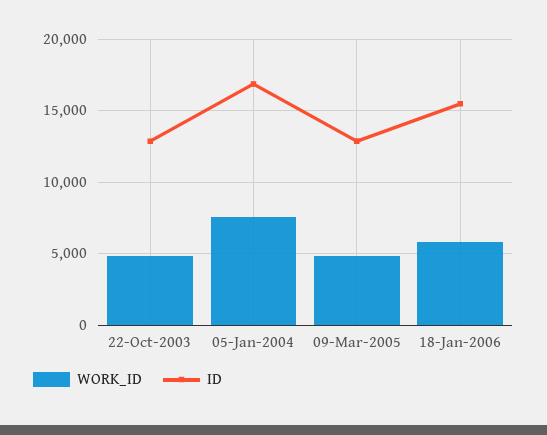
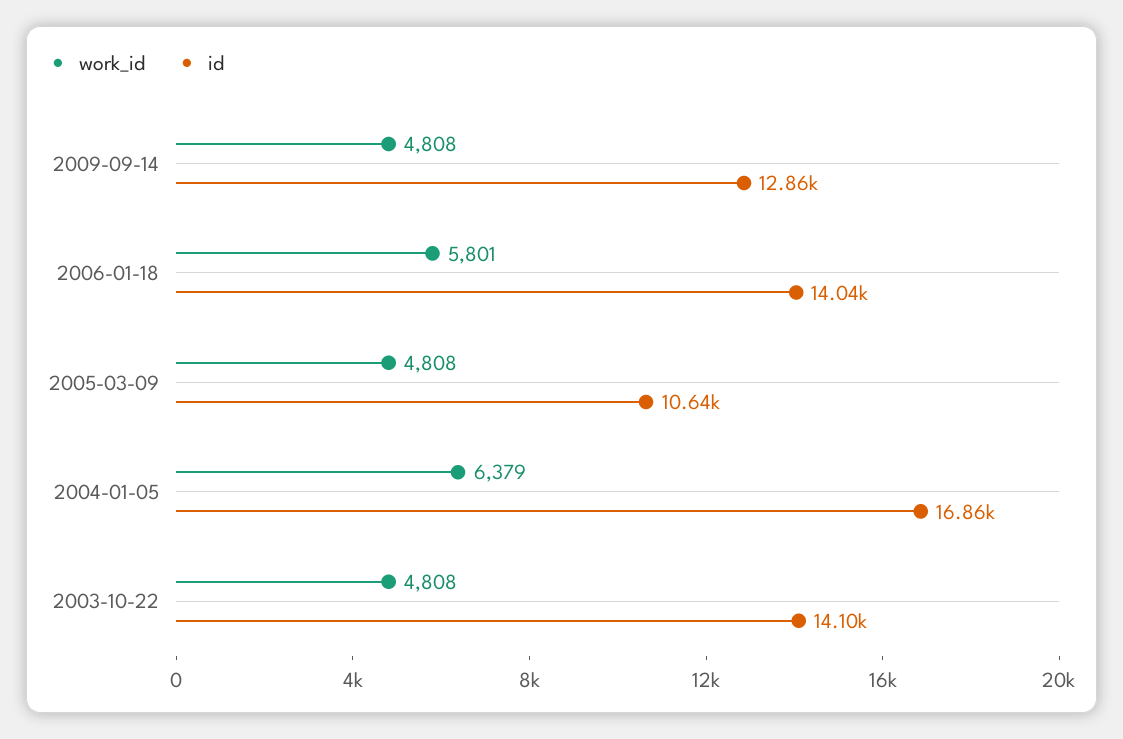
ID, 22-Oct-2003: 13000 -> 14100
WORK_ID, 05-Jan-2004: 7500 -> 6379
ID, 09-Mar-2005: 13000 -> 10640
ID, 18-Jan-2006: 15500 -> 14040
WORK_ID, 2009-09-14: none -> 4808
ID, 2009-09-14: none -> 12860

